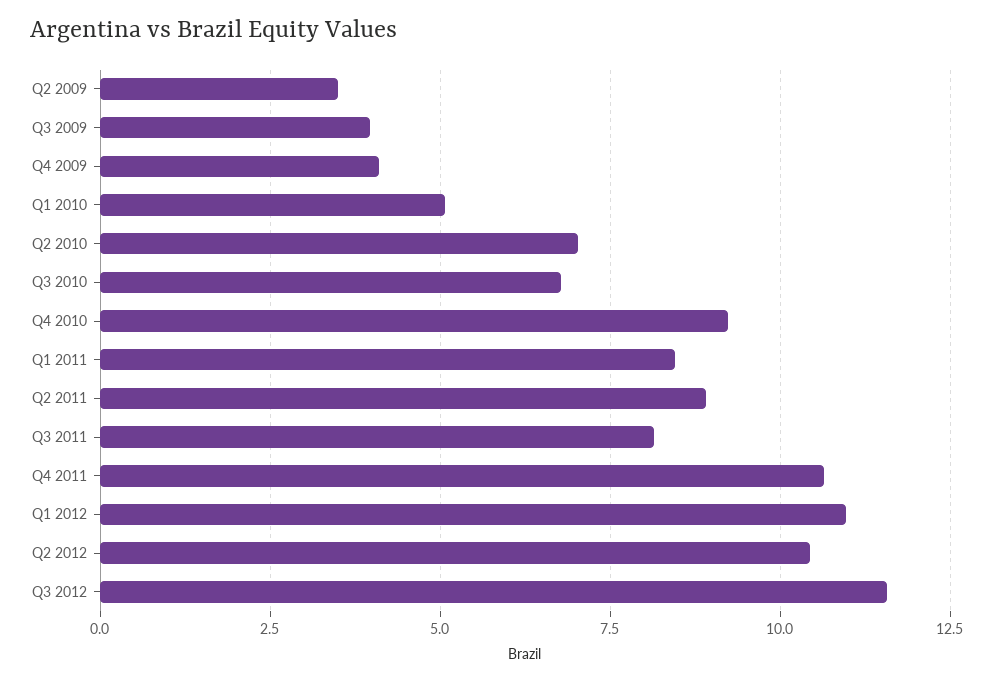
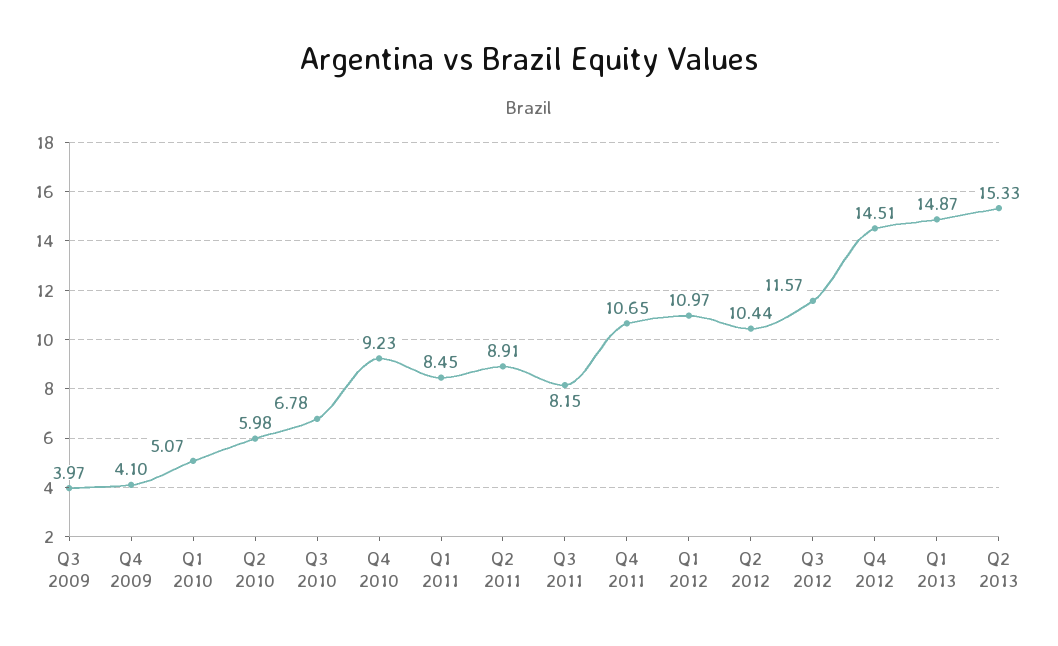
Q2 2009: 3.5 -> none
Q2 2010: 7 -> 5.98
Q4 2012: none -> 14.51
Q1 2013: none -> 14.87
Q2 2013: none -> 15.33

